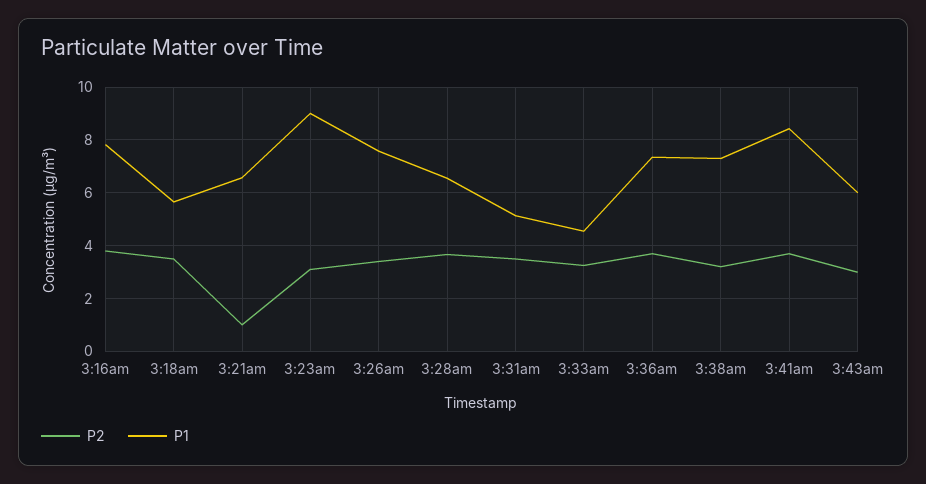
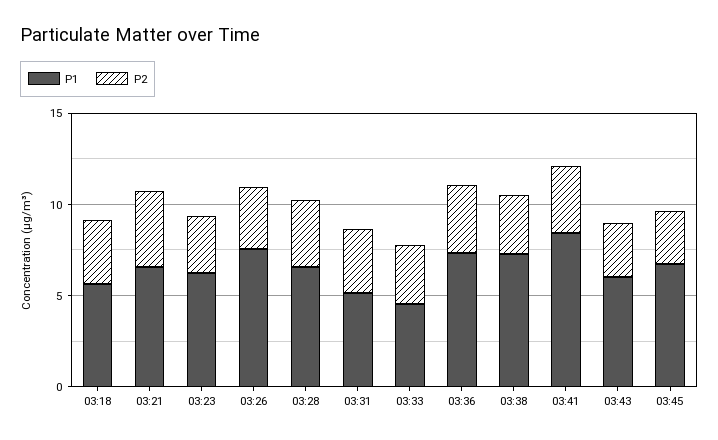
P2, 3:16am: 3.75 -> none
P1, 3:16am: 7.75 -> none
P2, 3:21am: 1 -> 4
P1, 3:23am: 9 -> 6
P1, 03:45: none -> 7
P2, 03:45: none -> 3

